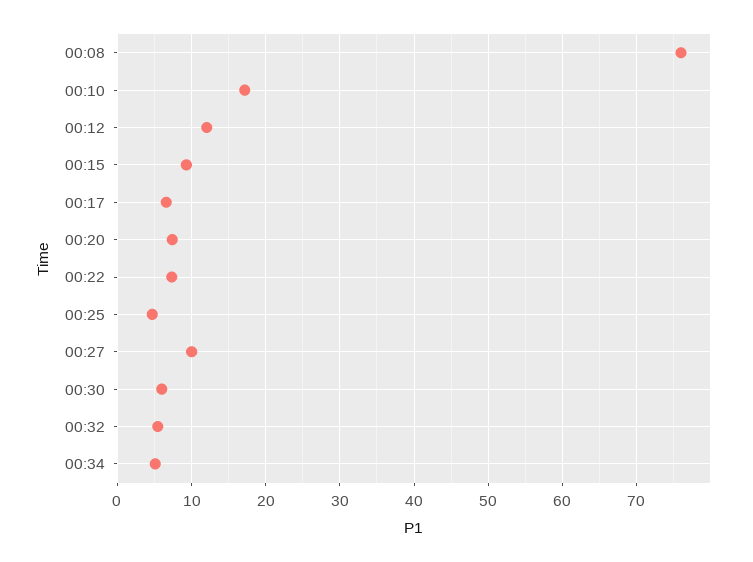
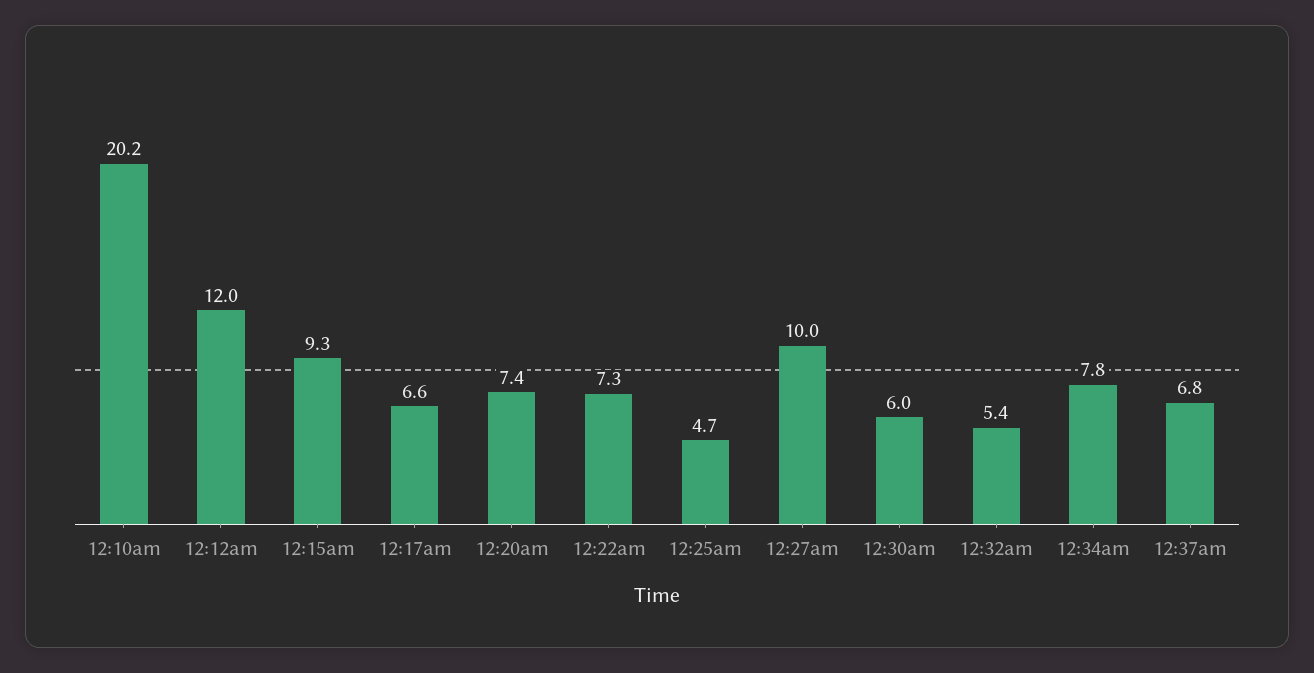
00:08: 76 -> none
00:10: 17 -> 20.2
00:34: 5 -> 7.8
12:37am: none -> 6.8

